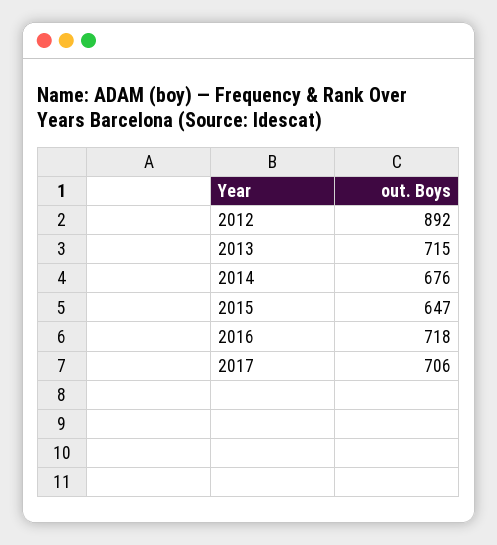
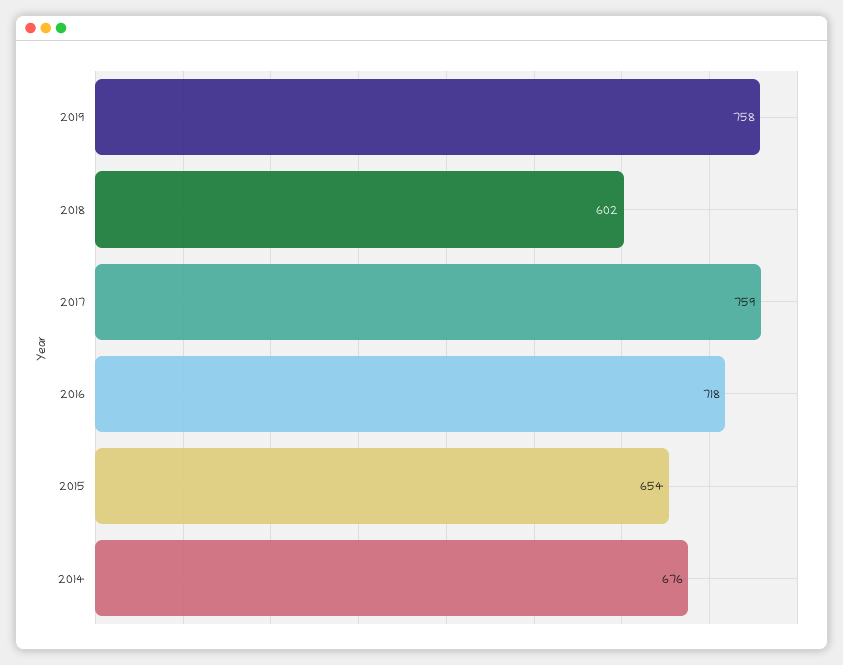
2012: 892 -> none
2013: 715 -> none
2015: 647 -> 654
2017: 706 -> 759
2019: none -> 758
2018: none -> 602

